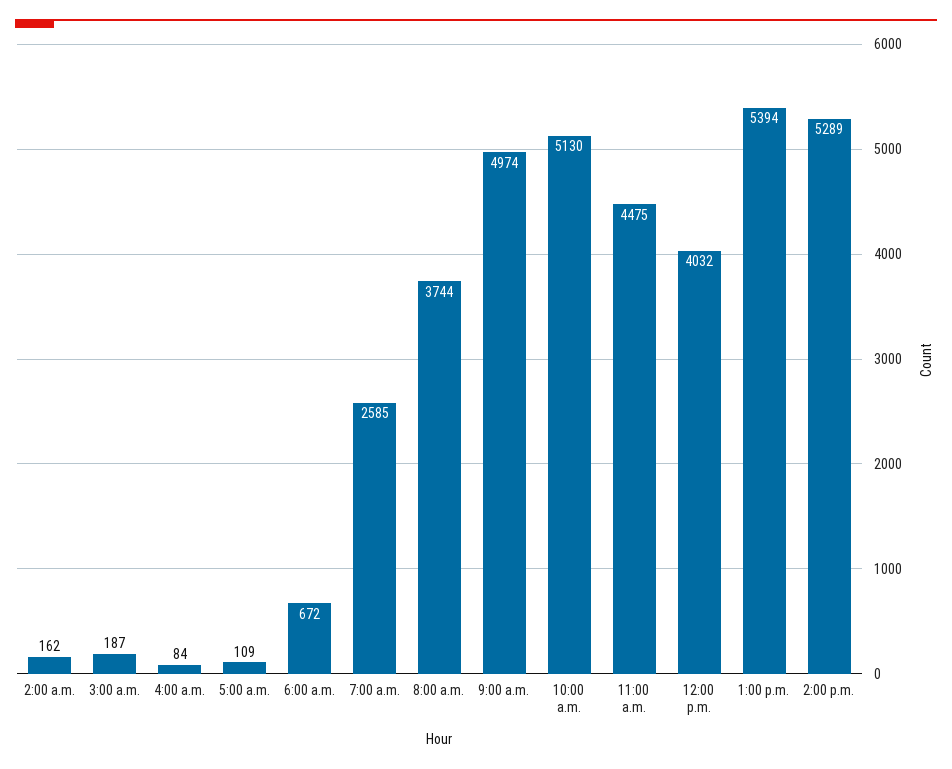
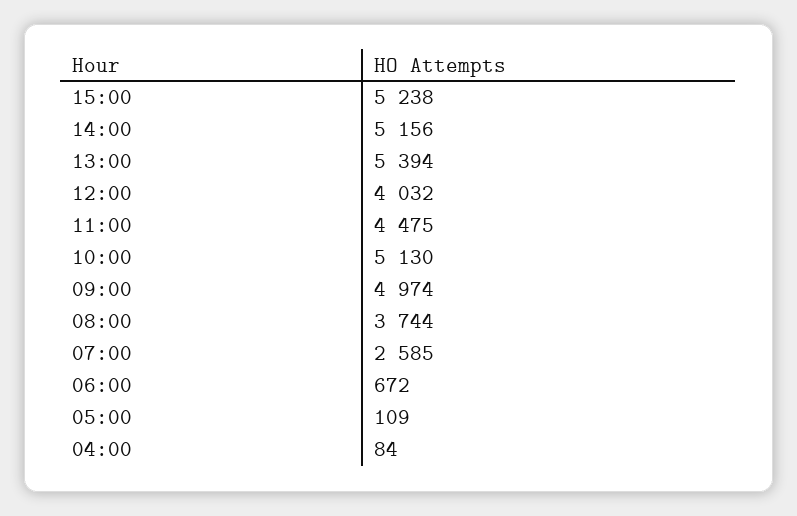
2:00 a.m.: 162 -> none
3:00 a.m.: 187 -> none
2:00 p.m.: 5289 -> 5156
15:00: none -> 5238

